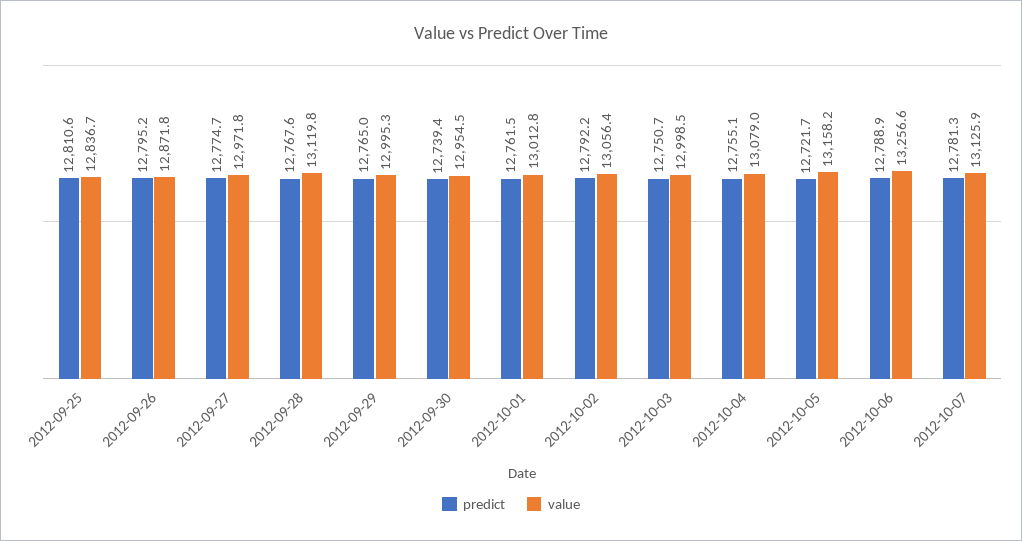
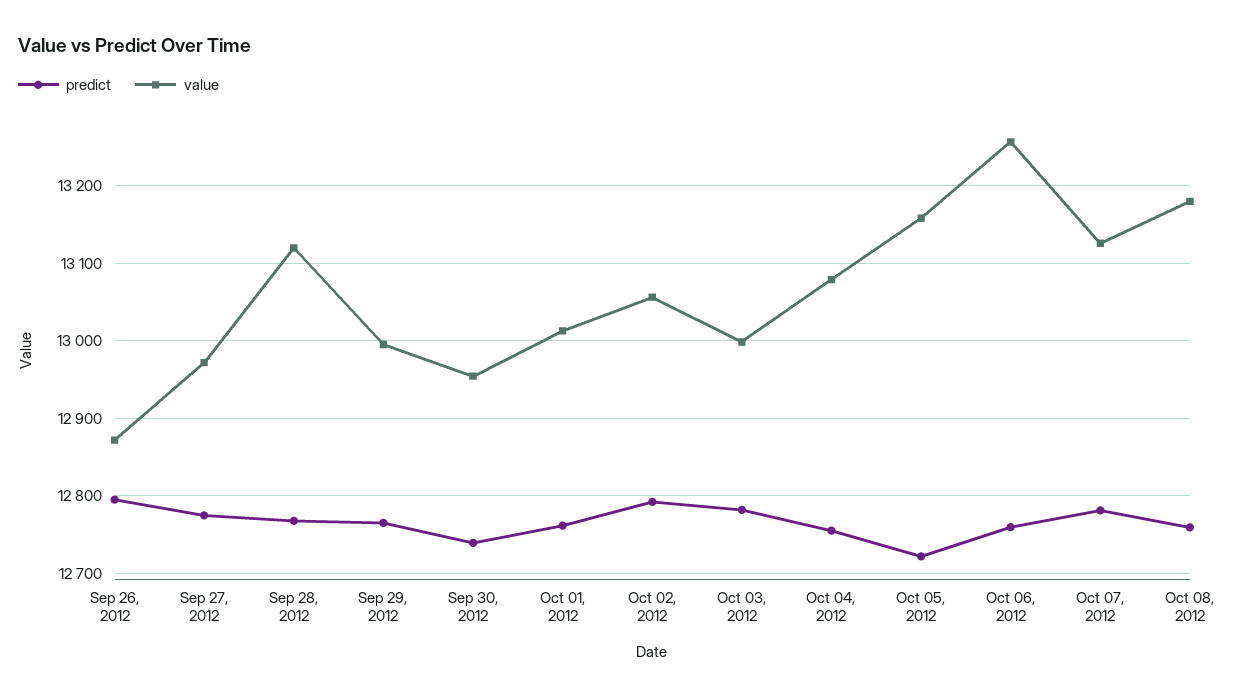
predict, 2012-09-25: 12810.6 -> none
value, 2012-09-25: 12836.7 -> none
predict, 2012-10-03: 12750.7 -> 12780
predict, 2012-10-06: 12788.9 -> 12760
predict, Oct 08, 2012: none -> 12760
value, Oct 08, 2012: none -> 13180

